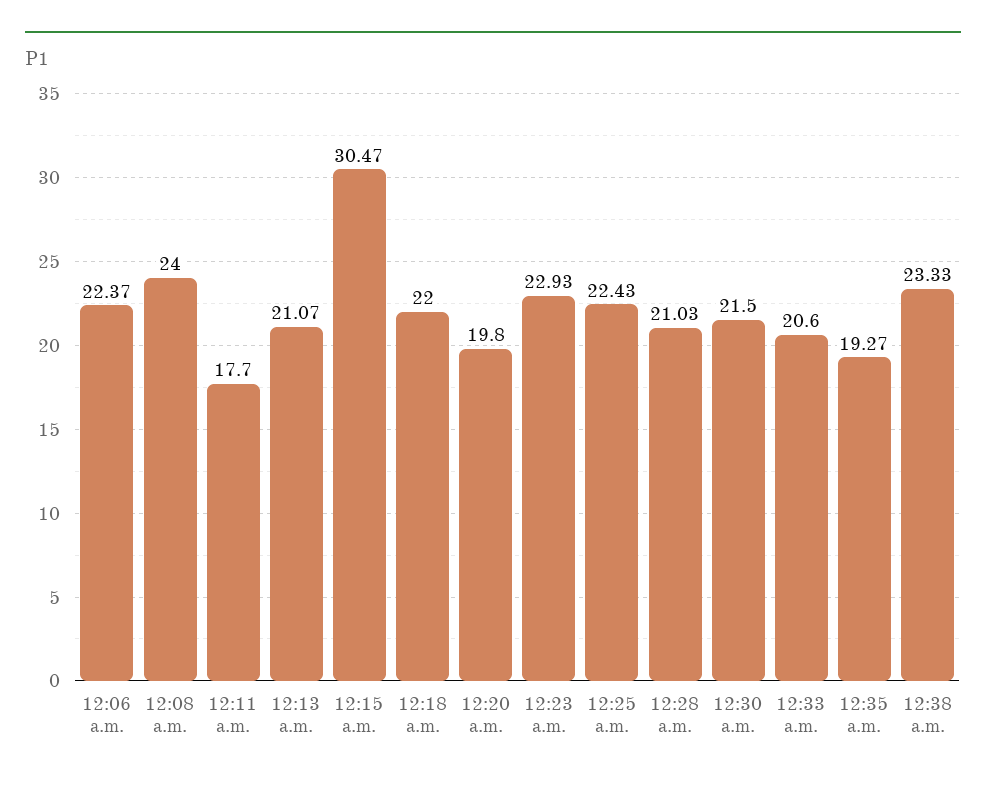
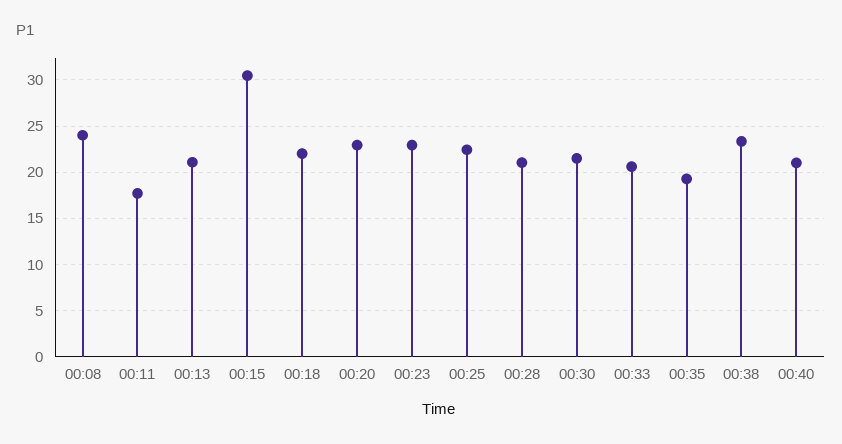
12:06 a.m.: 22.37 -> none
12:20 a.m.: 19.8 -> 23
00:40: none -> 21

